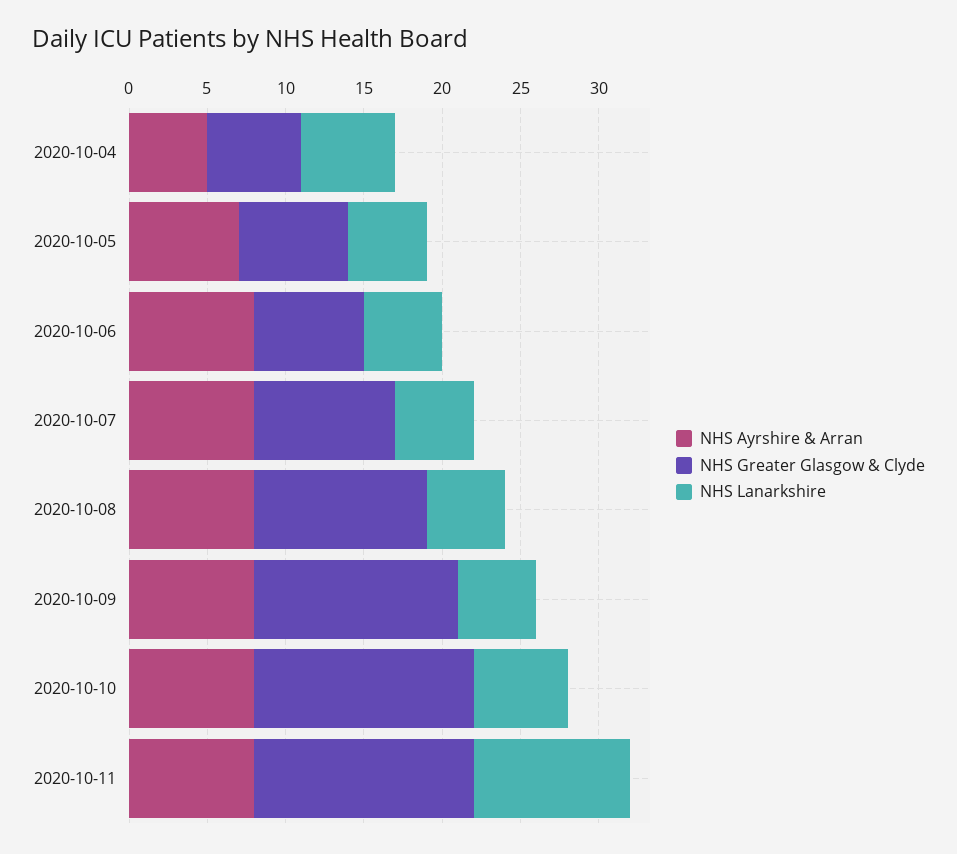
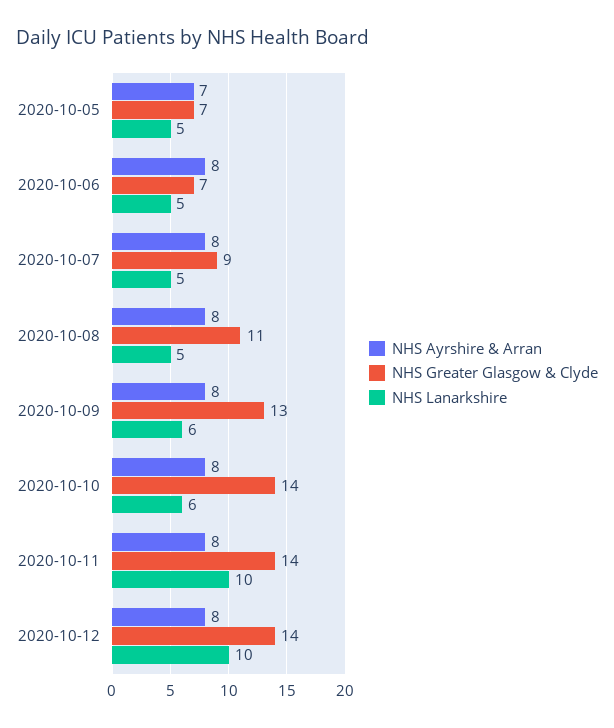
NHS Ayrshire & Arran, 2020-10-04: 5 -> none
NHS Greater Glasgow & Clyde, 2020-10-04: 6 -> none
NHS Lanarkshire, 2020-10-04: 6 -> none
NHS Lanarkshire, 2020-10-09: 5 -> 6
NHS Ayrshire & Arran, 2020-10-12: none -> 8
NHS Greater Glasgow & Clyde, 2020-10-12: none -> 14
NHS Lanarkshire, 2020-10-12: none -> 10

